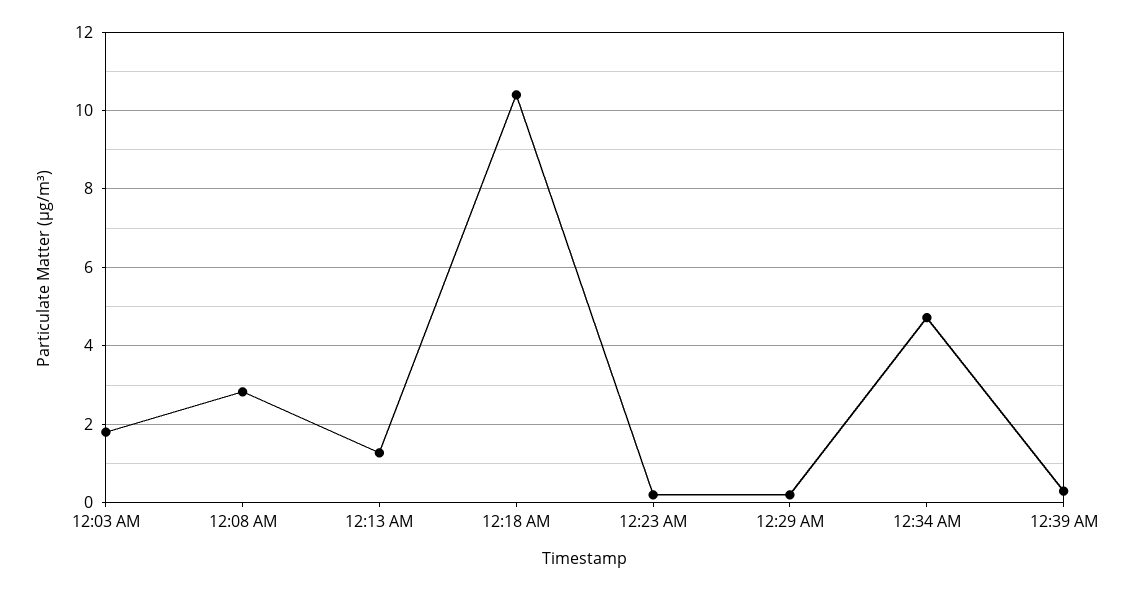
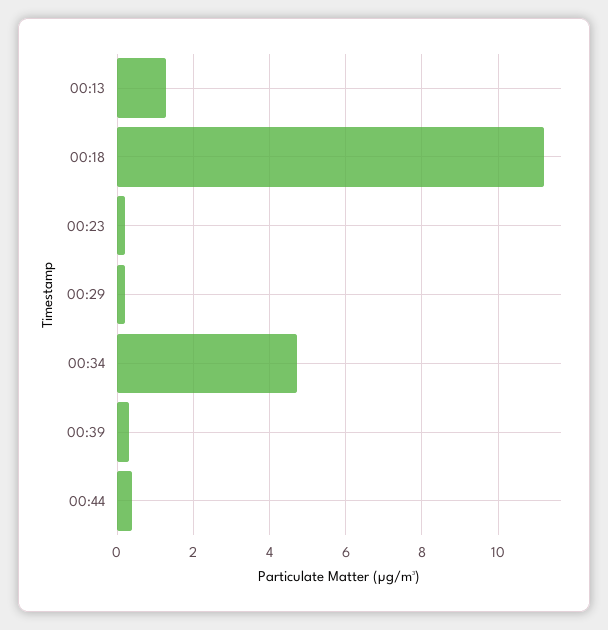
12:03 AM: 1.8 -> none
12:08 AM: 2.8 -> none
12:18 AM: 10.4 -> 11.2
00:44: none -> 0.4

